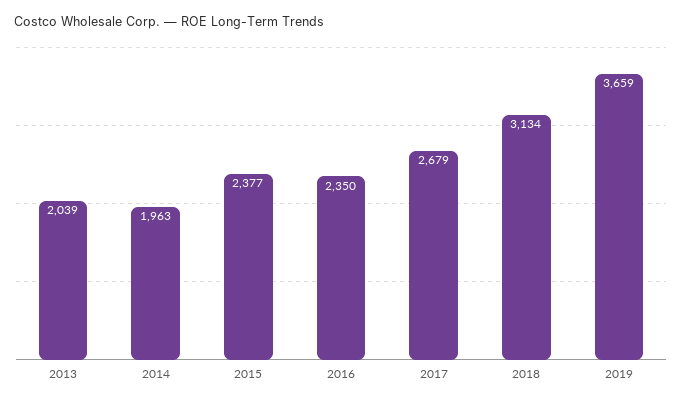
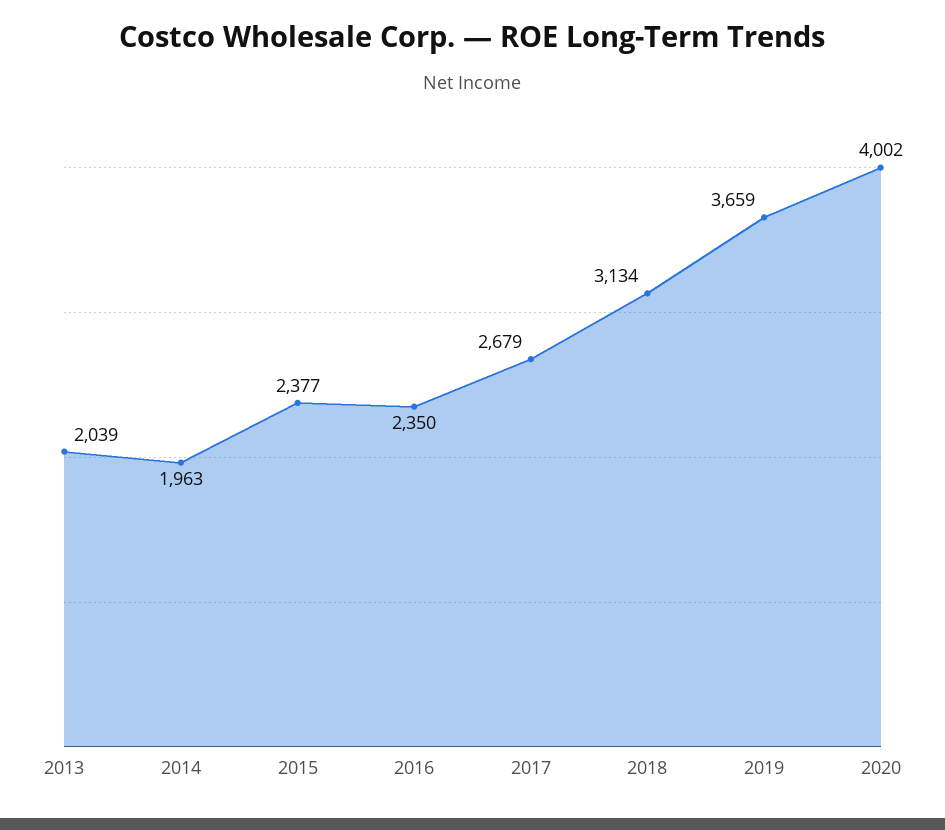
2020: none -> 4002

